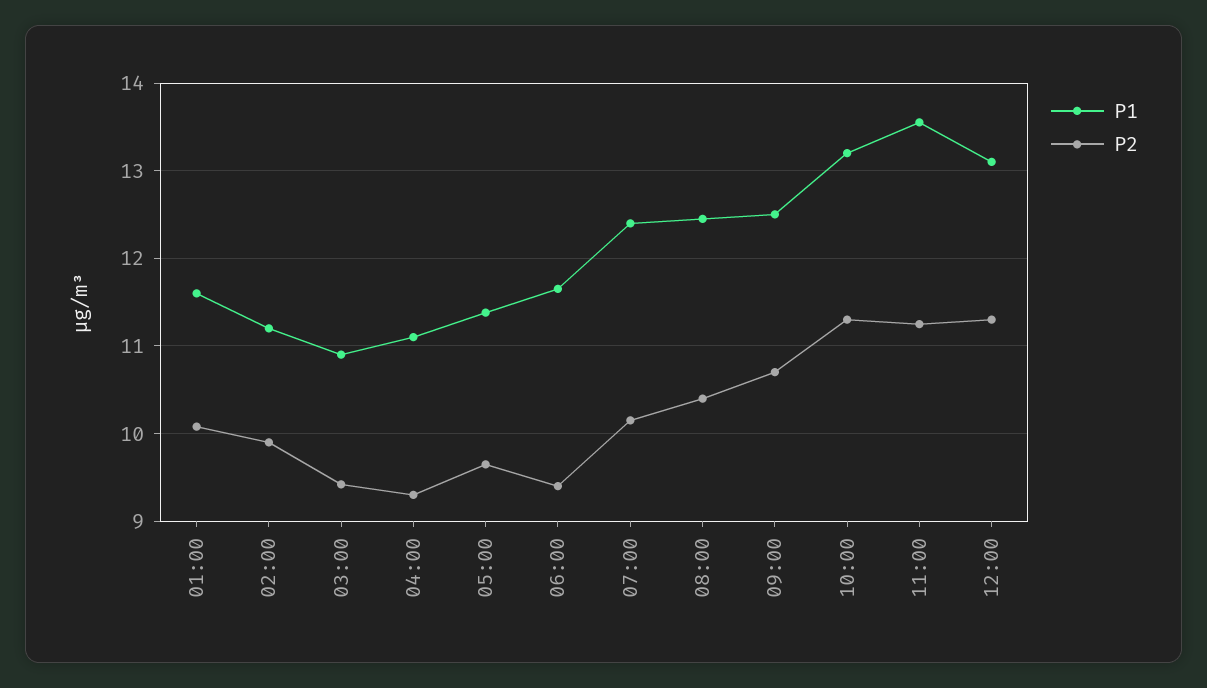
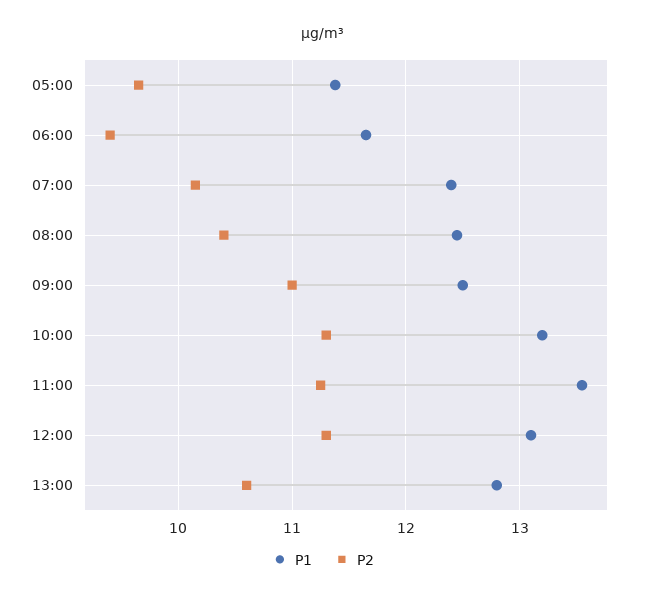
P1, 01:00: 11.6 -> none
P2, 01:00: 10.1 -> none
P1, 02:00: 11.2 -> none
P2, 02:00: 9.9 -> none
P1, 03:00: 10.9 -> none
P2, 03:00: 9.4 -> none
P1, 04:00: 11.1 -> none
P2, 04:00: 9.3 -> none
P2, 09:00: 10.7 -> 11
P1, 13:00: none -> 12.8
P2, 13:00: none -> 10.6

